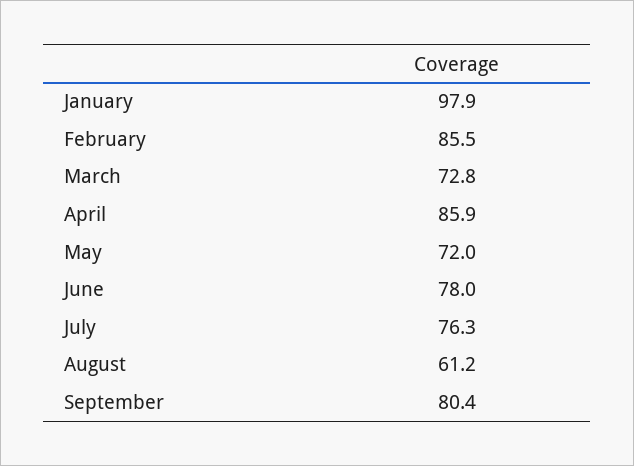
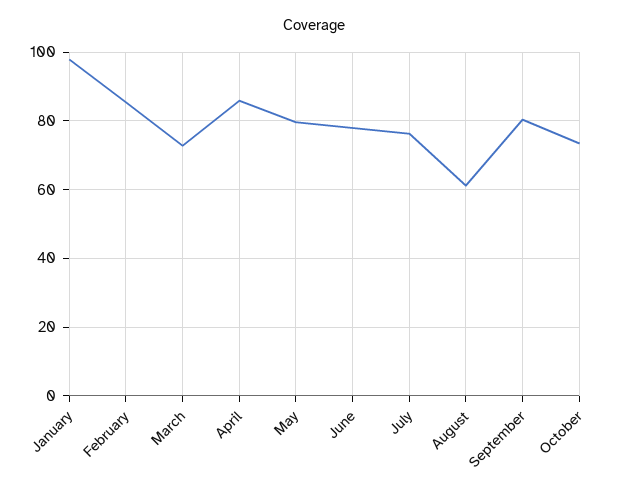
May: 72 -> 80
October: none -> 74

